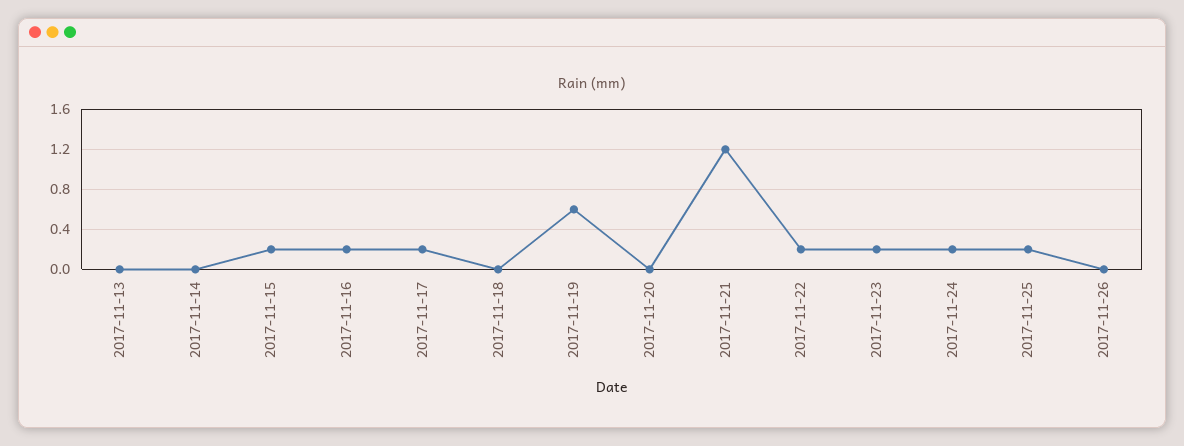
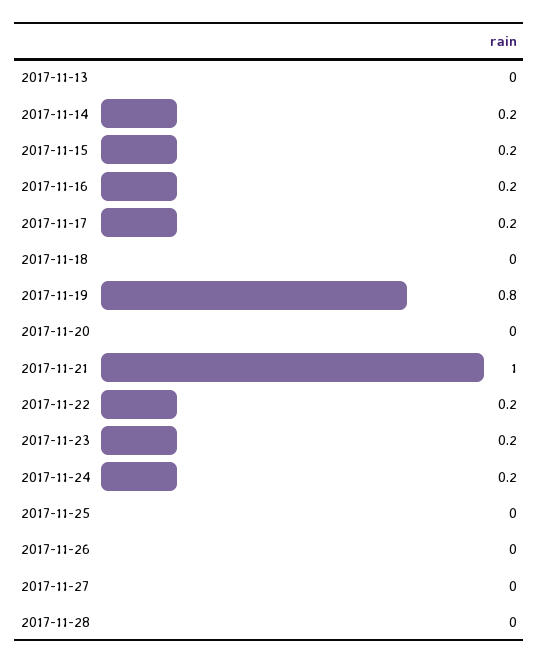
2017-11-14: 0 -> 0.2
2017-11-19: 0.6 -> 0.8
2017-11-21: 1.2 -> 1
2017-11-25: 0.2 -> 0
2017-11-27: none -> 0
2017-11-28: none -> 0

